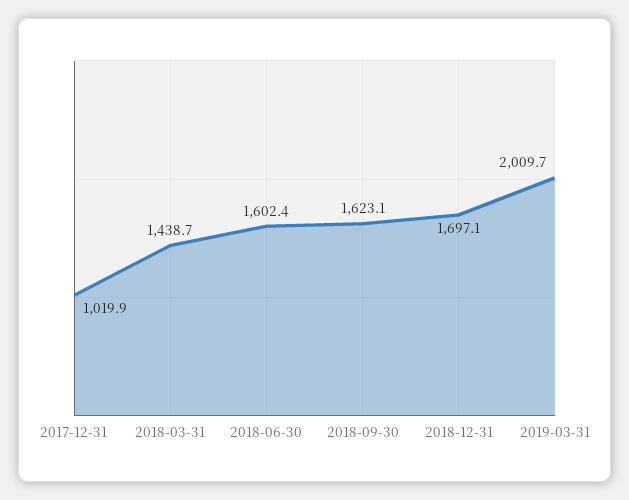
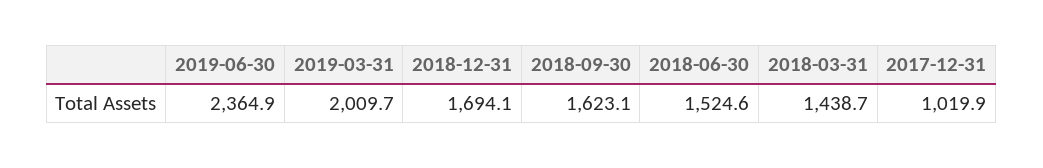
2018-06-30: 1602.4 -> 1524.6
2018-12-31: 1697.1 -> 1694.1
2019-06-30: none -> 2364.9

